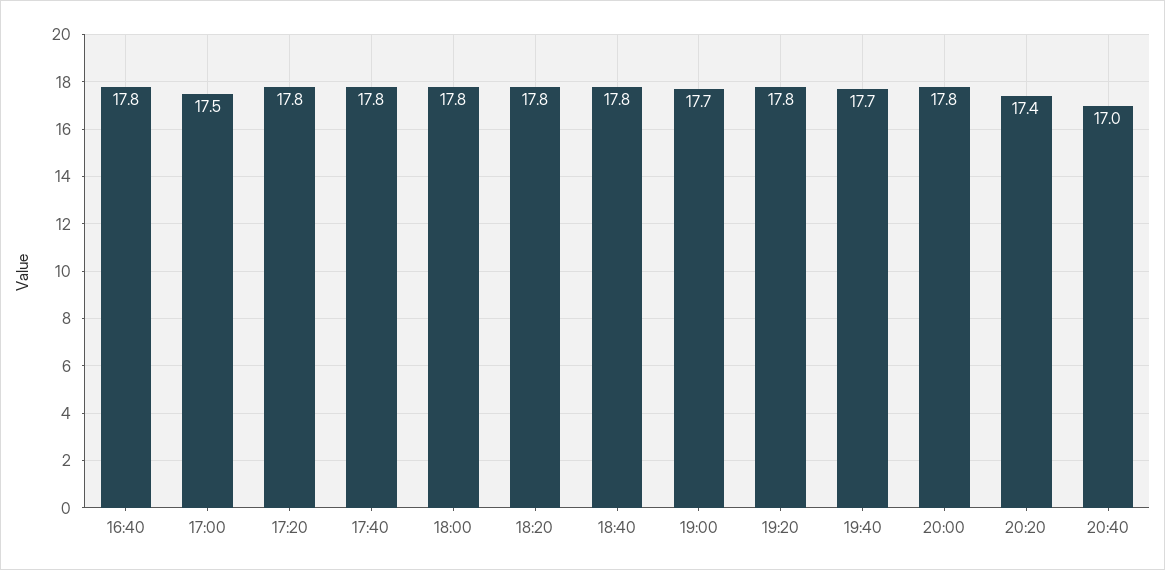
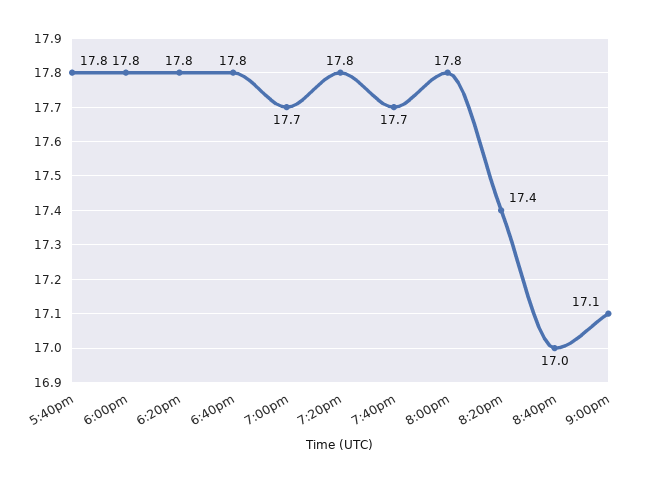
16:40: 17.8 -> none
17:00: 17.5 -> none
17:20: 17.8 -> none
9:00pm: none -> 17.1

